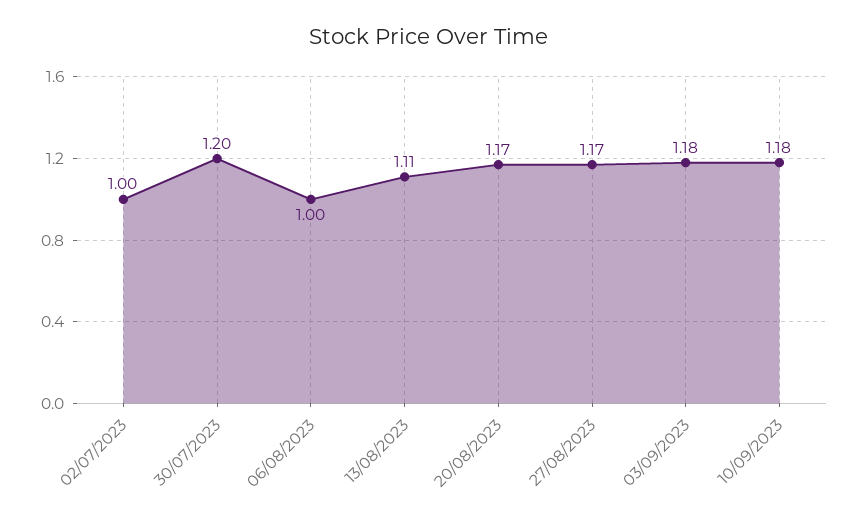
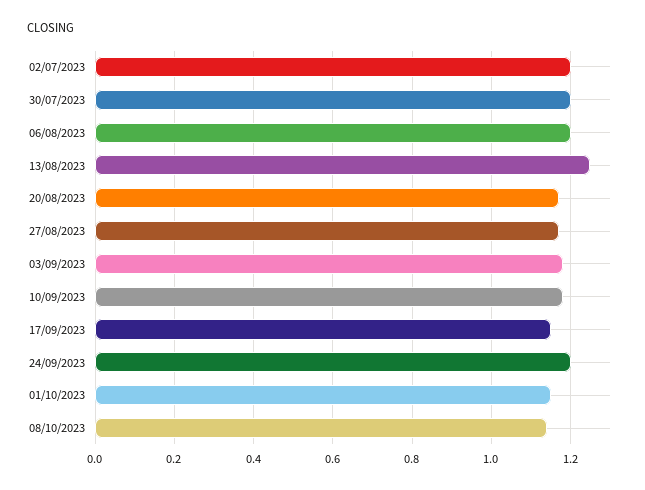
02/07/2023: 1 -> 1.2
06/08/2023: 1 -> 1.2
13/08/2023: 1.11 -> 1.25
17/09/2023: none -> 1.15
24/09/2023: none -> 1.2
01/10/2023: none -> 1.15
08/10/2023: none -> 1.15

